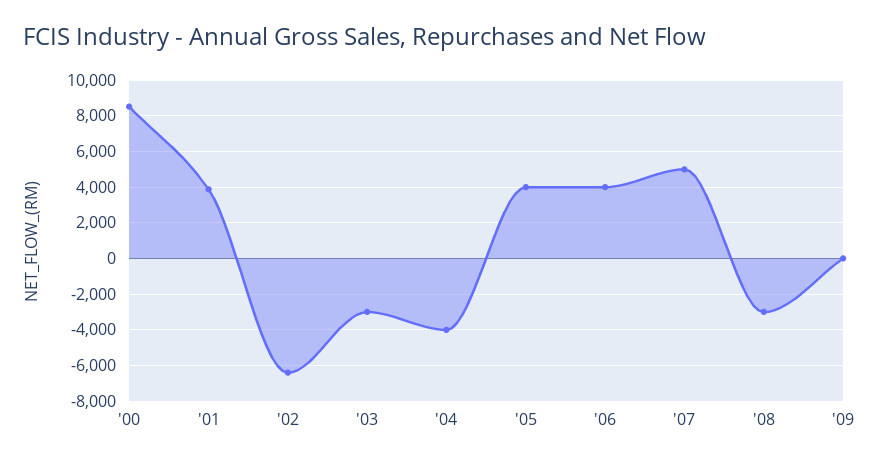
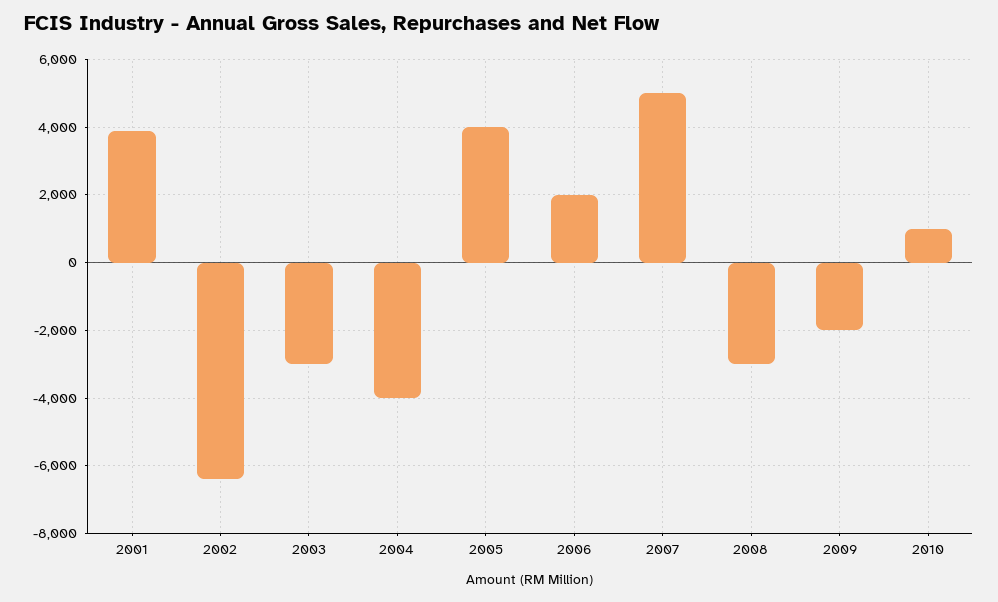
'00: 8500 -> none
'06: 4000 -> 2000
'09: 0 -> -2000
2010: none -> 1000

